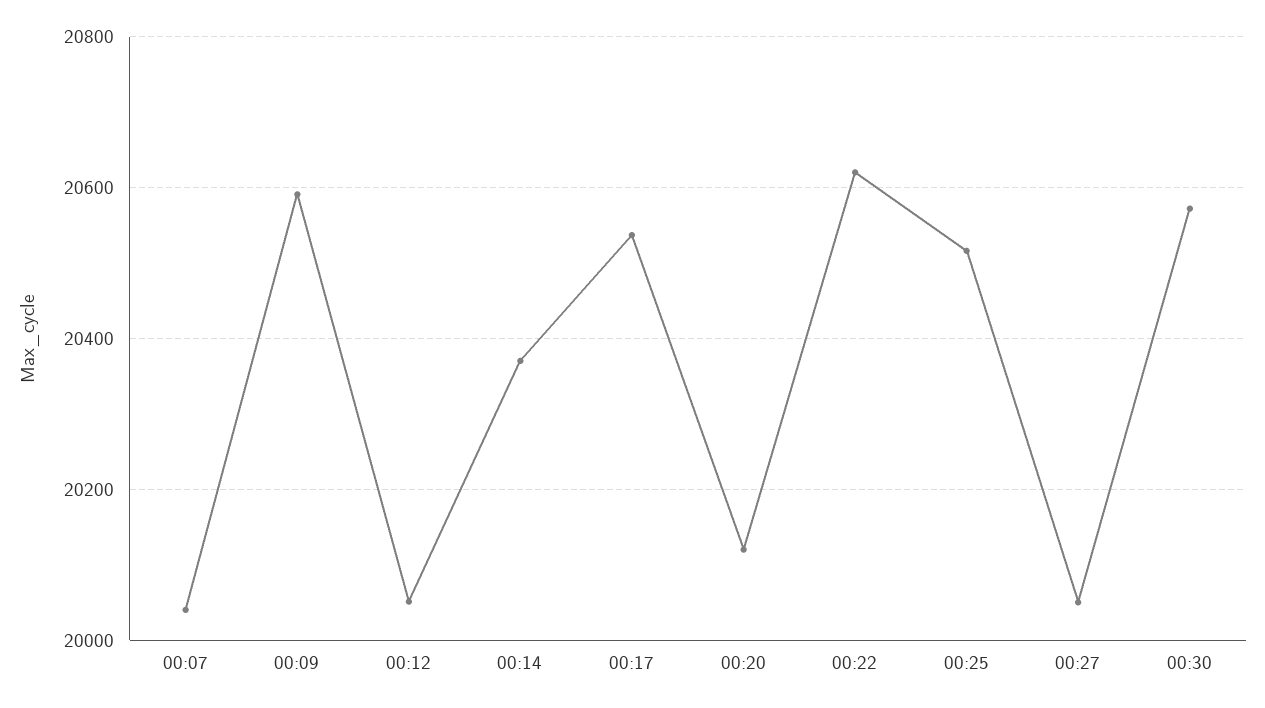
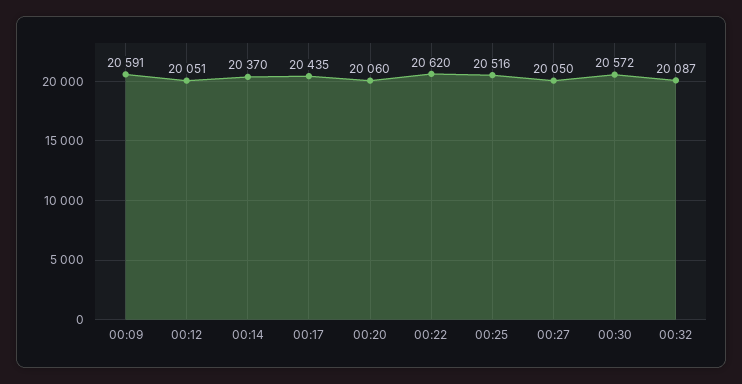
00:07: 20040 -> none
00:17: 20540 -> 20435
00:20: 20120 -> 20060
00:32: none -> 20087

